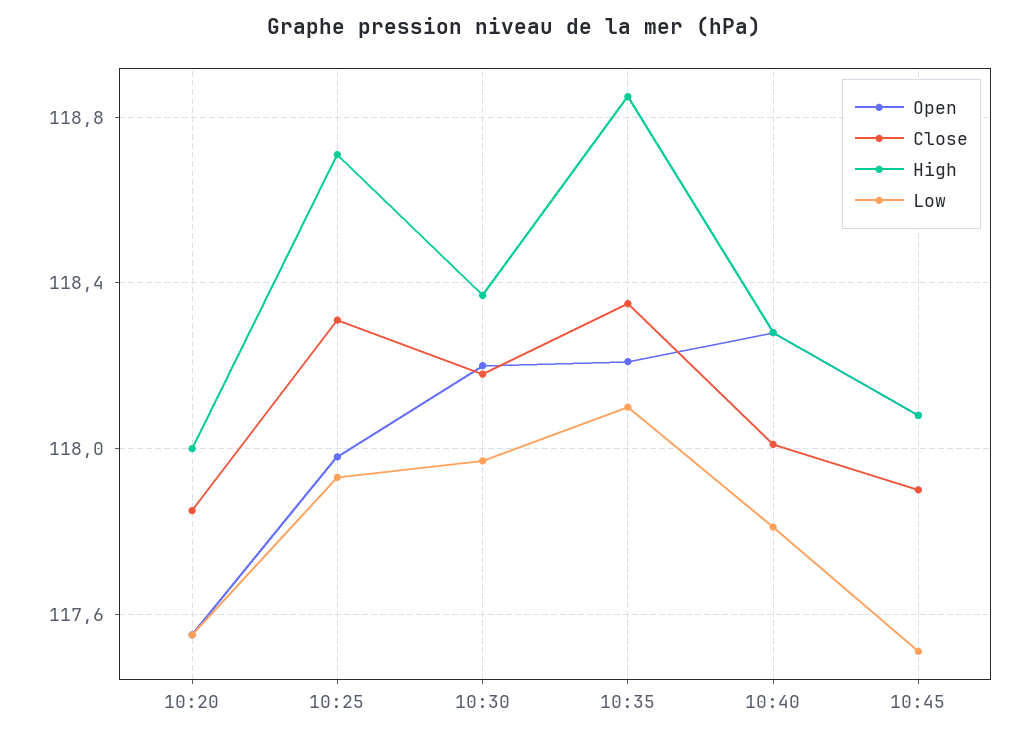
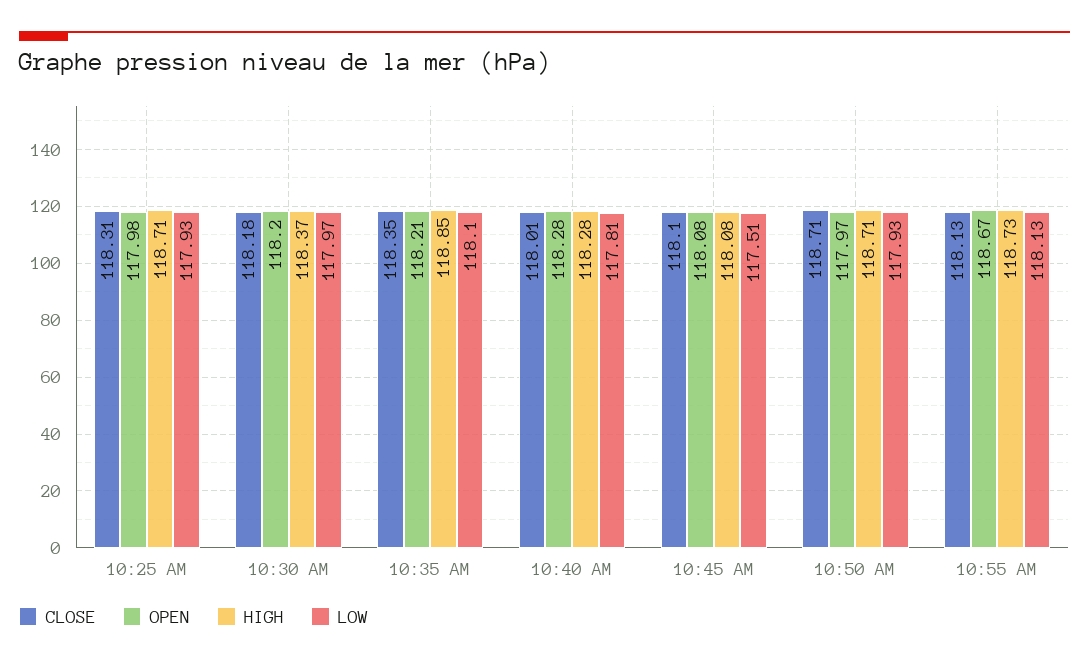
Open, 10:20: 117.55 -> none
Close, 10:20: 117.85 -> none
High, 10:20: 118 -> none
Low, 10:20: 117.55 -> none
Close, 10:45: 117.9 -> 118.1
Close, 10:50 AM: none -> 118.71
Open, 10:50 AM: none -> 117.97
High, 10:50 AM: none -> 118.71
Low, 10:50 AM: none -> 117.93
Close, 10:55 AM: none -> 118.13
Open, 10:55 AM: none -> 118.67
High, 10:55 AM: none -> 118.73
Low, 10:55 AM: none -> 118.13

